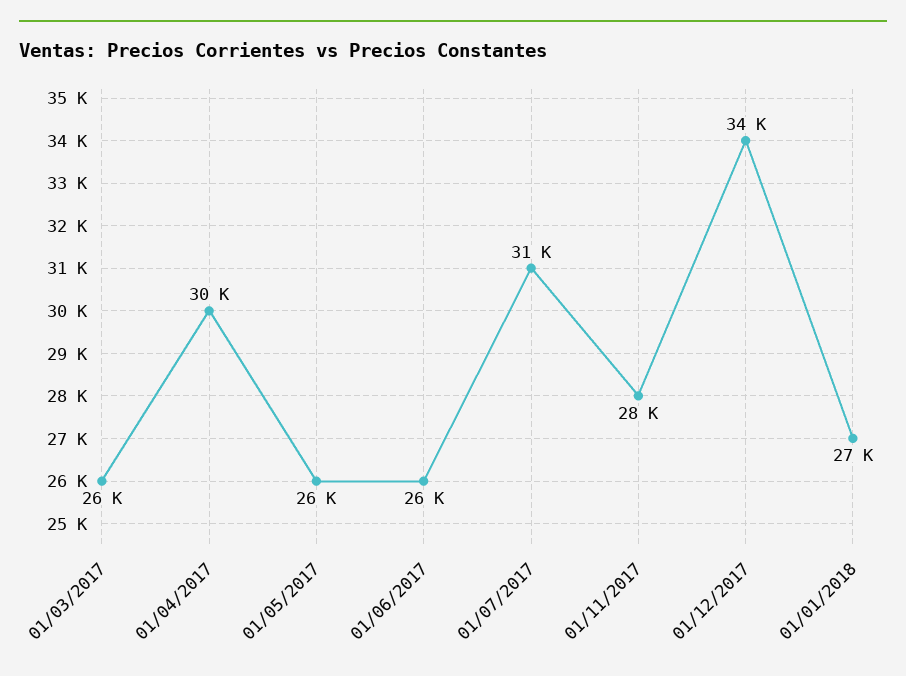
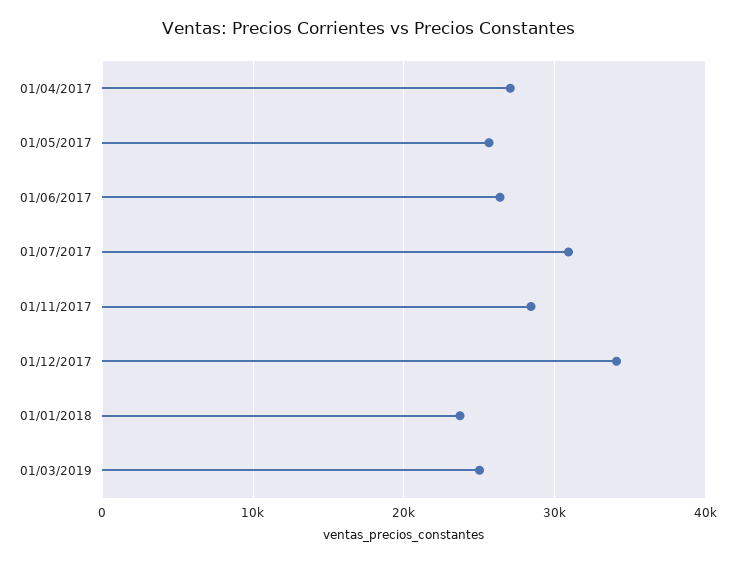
01/03/2017: 26000 -> none
01/04/2017: 30000 -> 27000
01/01/2018: 27000 -> 24000
01/03/2019: none -> 25000

